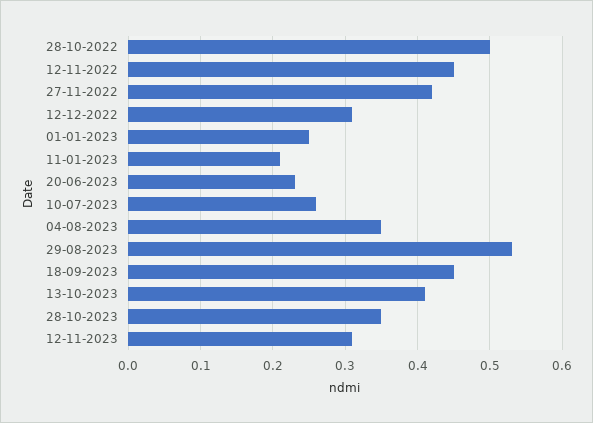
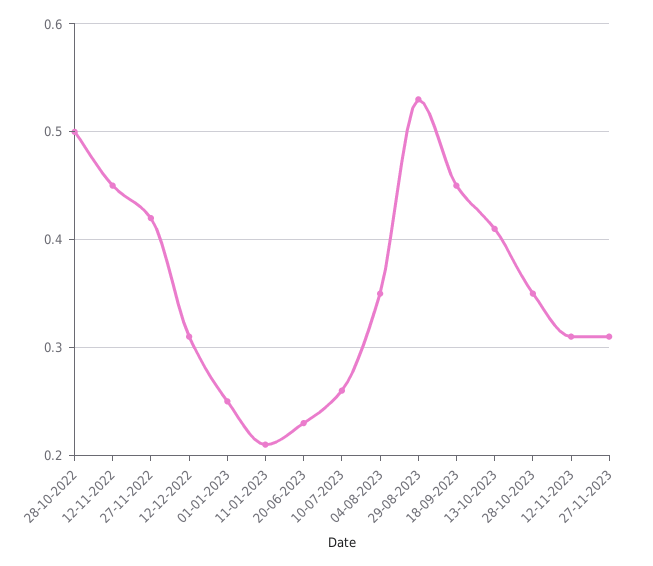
27-11-2023: none -> 0.31

